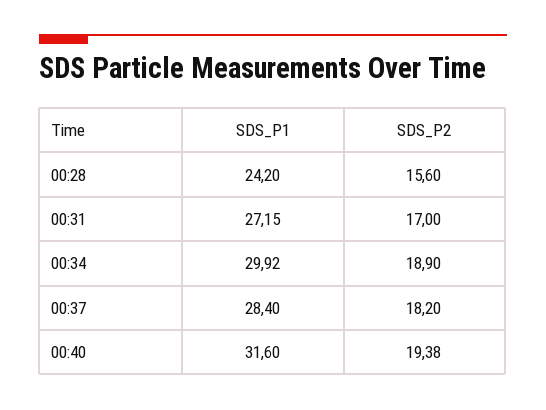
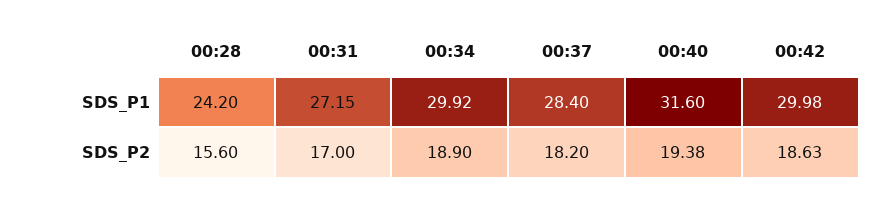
SDS_P1, 00:42: none -> 29.98
SDS_P2, 00:42: none -> 18.63

